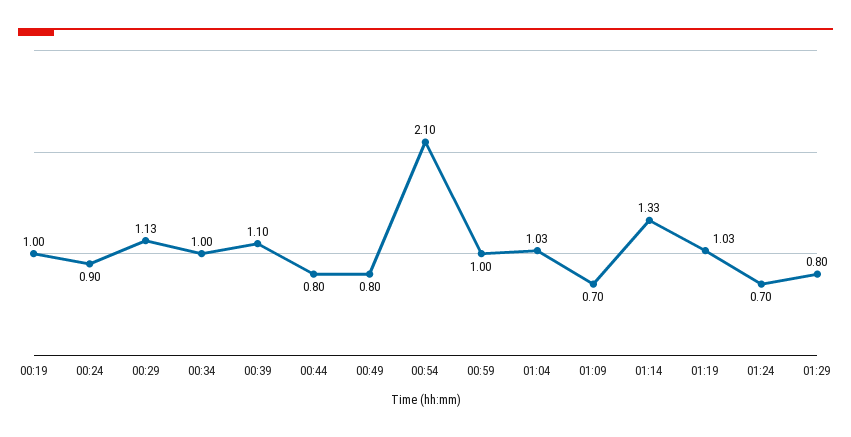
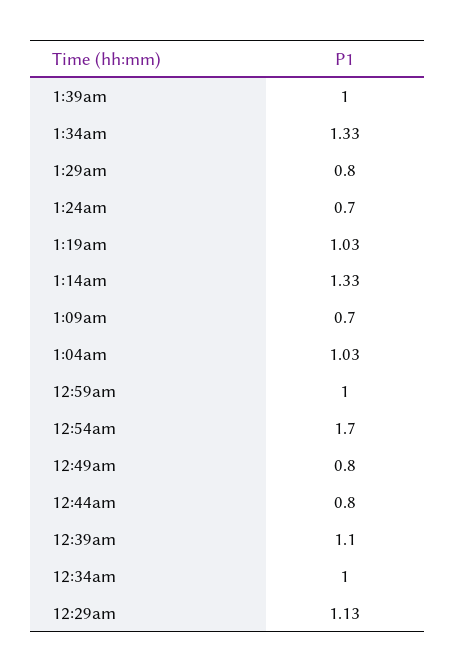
00:19: 1 -> none
00:24: 0.9 -> none
00:54: 2.1 -> 1.7
1:39am: none -> 1
1:34am: none -> 1.33

